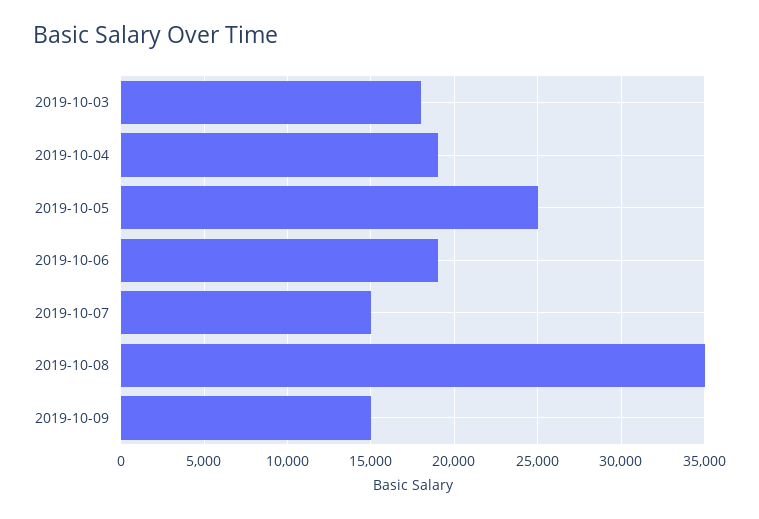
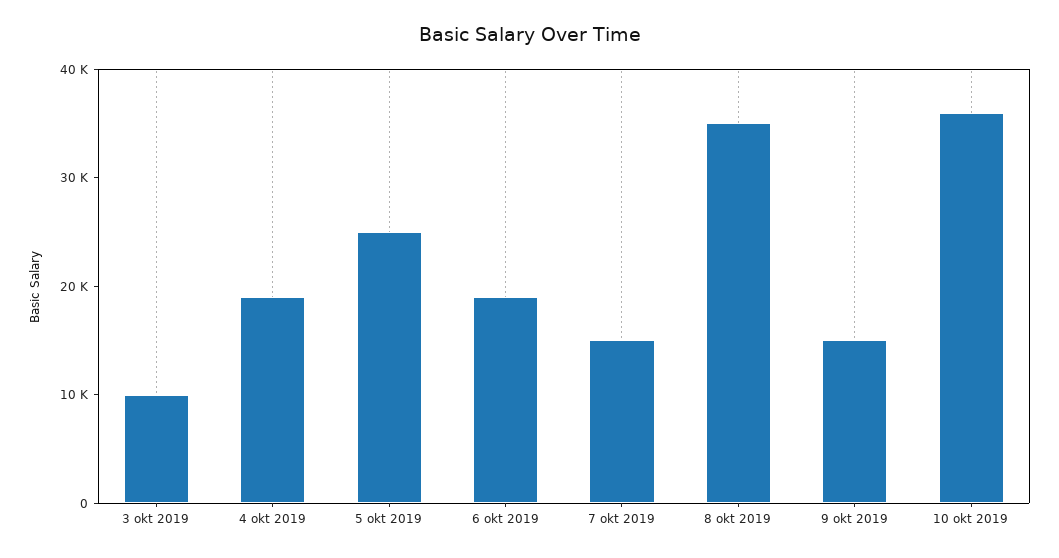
2019-10-03: 18000 -> 10000
10 okt 2019: none -> 36000

